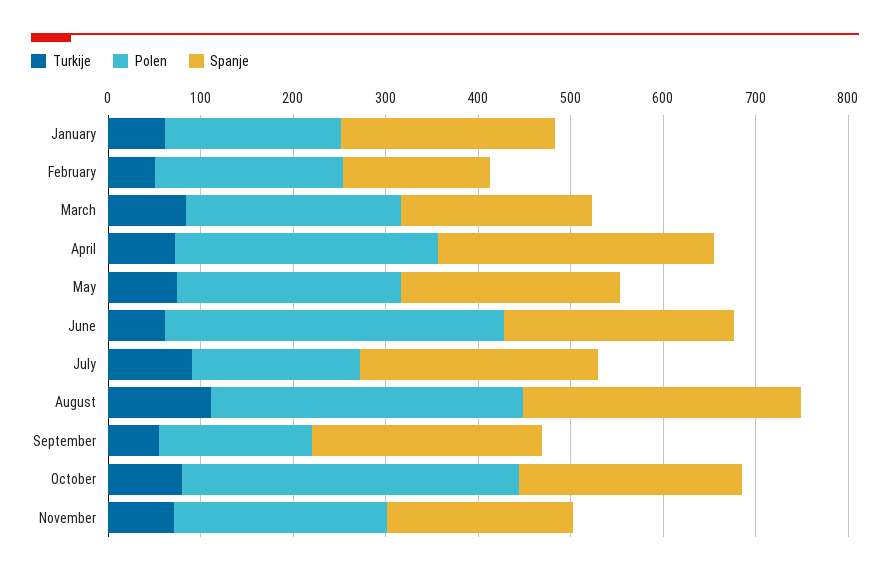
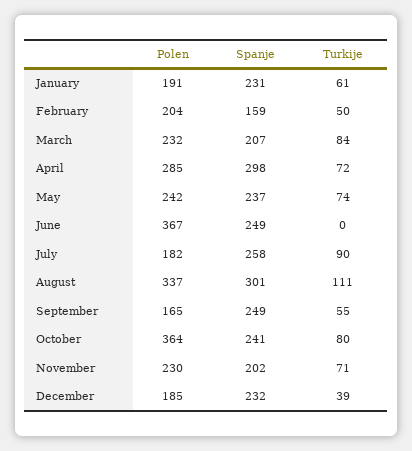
Turkije, June: 60 -> 0
Polen, December: none -> 185
Spanje, December: none -> 232
Turkije, December: none -> 39

